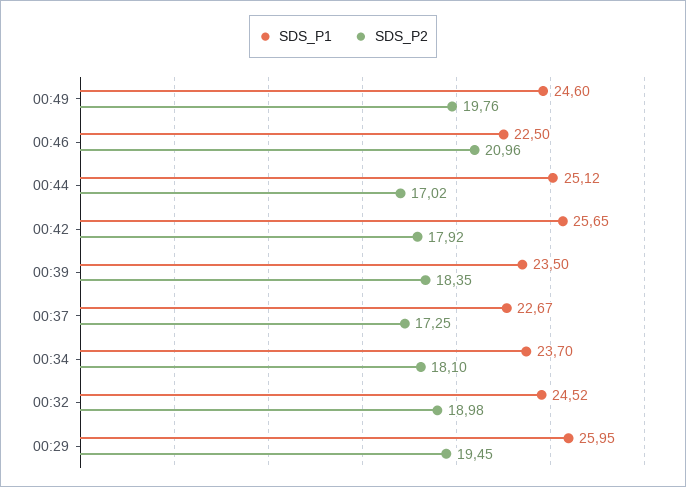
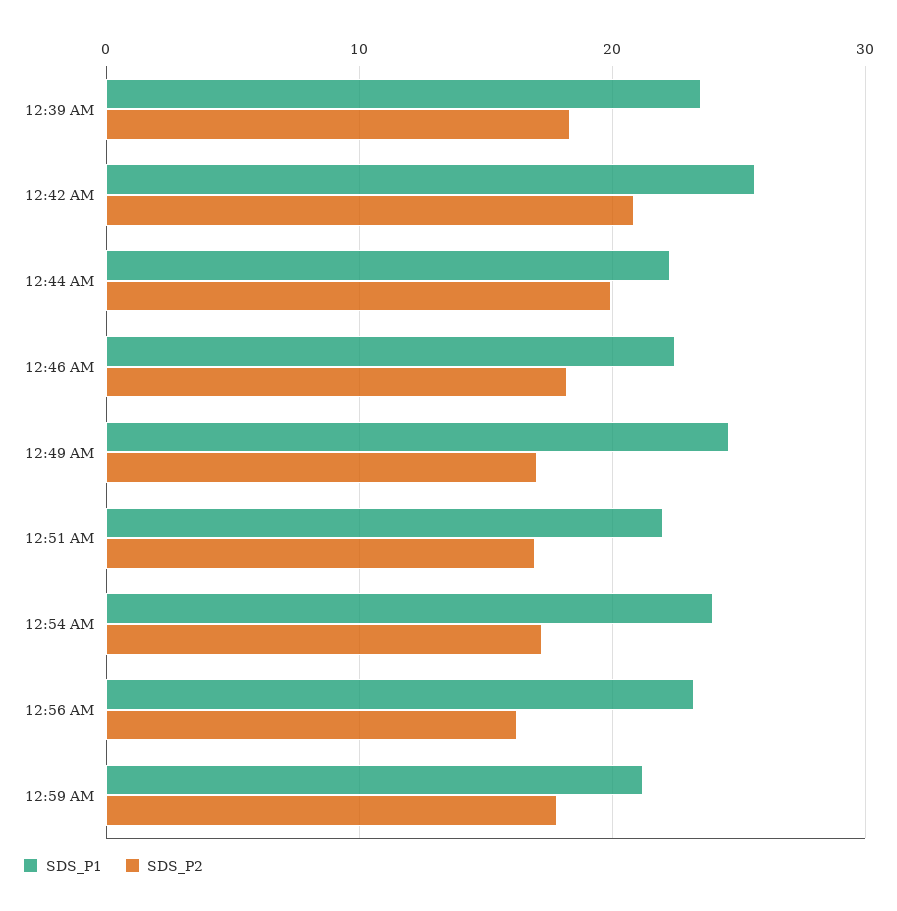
SDS_P2, 00:49: 19.76 -> 17
SDS_P2, 00:46: 20.96 -> 18
SDS_P1, 00:44: 25.12 -> 22
SDS_P2, 00:44: 17.02 -> 20
SDS_P2, 00:42: 17.92 -> 21
SDS_P1, 00:37: 22.67 -> none
SDS_P2, 00:37: 17.25 -> none
SDS_P1, 00:34: 23.7 -> none
SDS_P2, 00:34: 18.1 -> none
SDS_P1, 00:32: 24.52 -> none
SDS_P2, 00:32: 18.98 -> none
SDS_P1, 00:29: 25.95 -> none
SDS_P2, 00:29: 19.45 -> none
SDS_P1, 12:51 AM: none -> 22
SDS_P2, 12:51 AM: none -> 17
SDS_P1, 12:54 AM: none -> 24
SDS_P2, 12:54 AM: none -> 17
SDS_P1, 12:56 AM: none -> 23
SDS_P2, 12:56 AM: none -> 16
SDS_P1, 12:59 AM: none -> 21
SDS_P2, 12:59 AM: none -> 18

